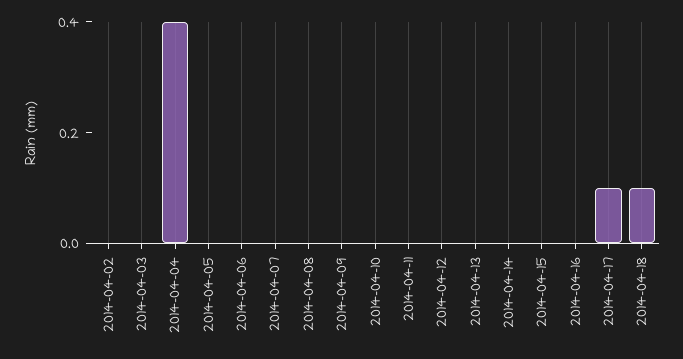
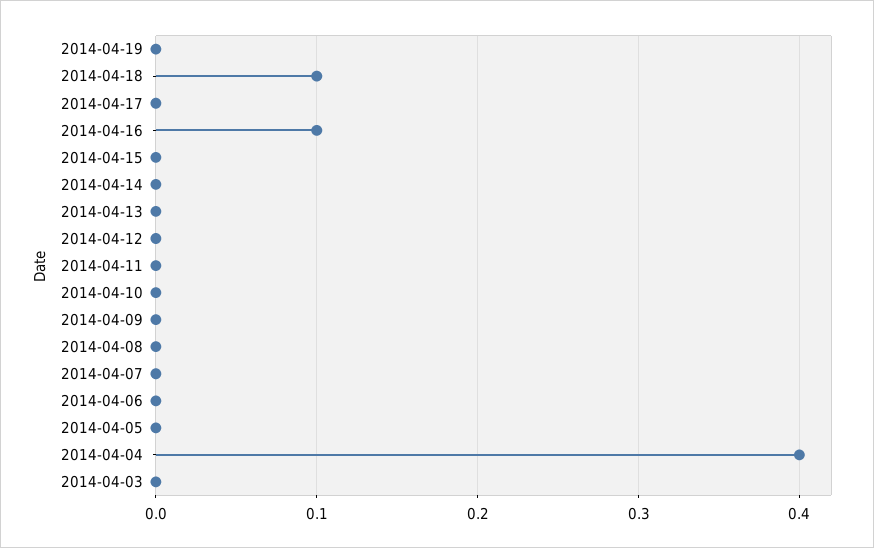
2014-04-02: 0 -> none
2014-04-16: 0 -> 0.1
2014-04-17: 0.1 -> 0
2014-04-19: none -> 0

